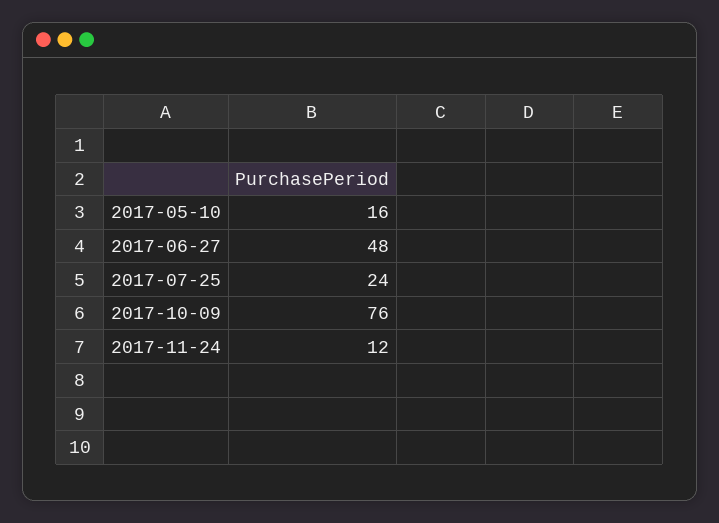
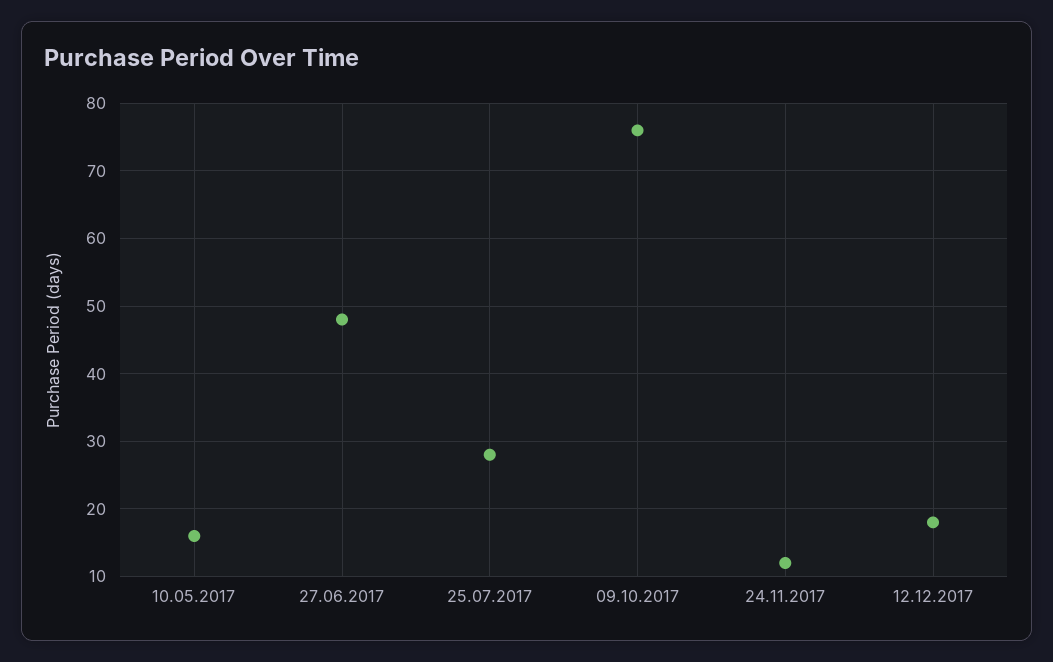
2017-07-25: 24 -> 28
12.12.2017: none -> 18

